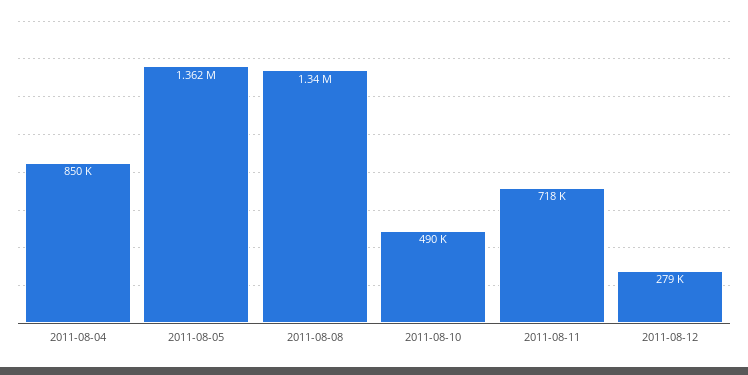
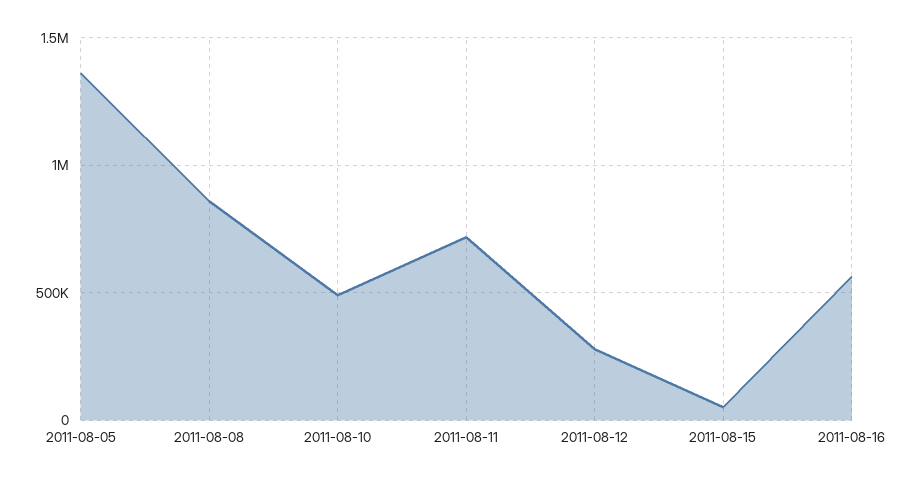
2011-08-04: 850000 -> none
2011-08-08: 1340000 -> 850000
2011-08-15: none -> 50000
2011-08-16: none -> 550000

